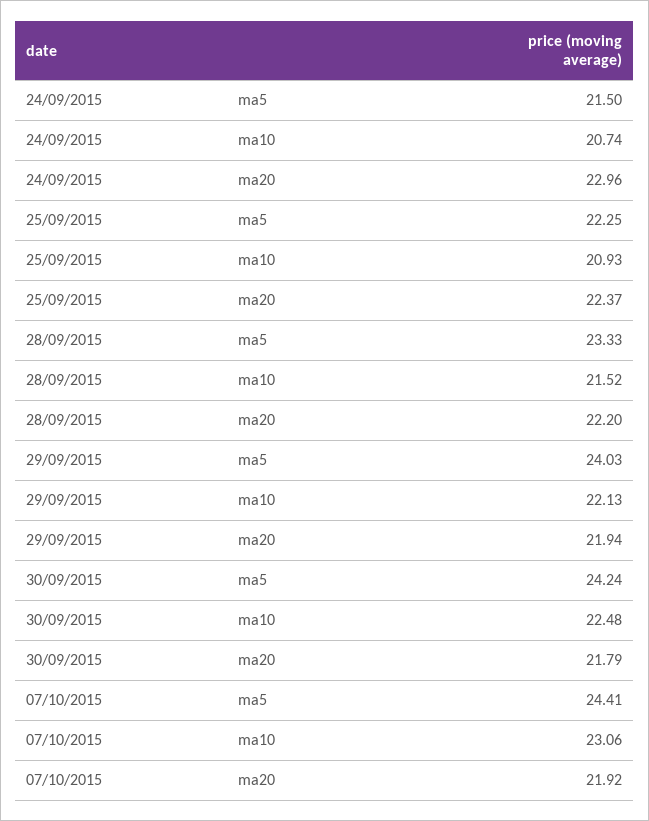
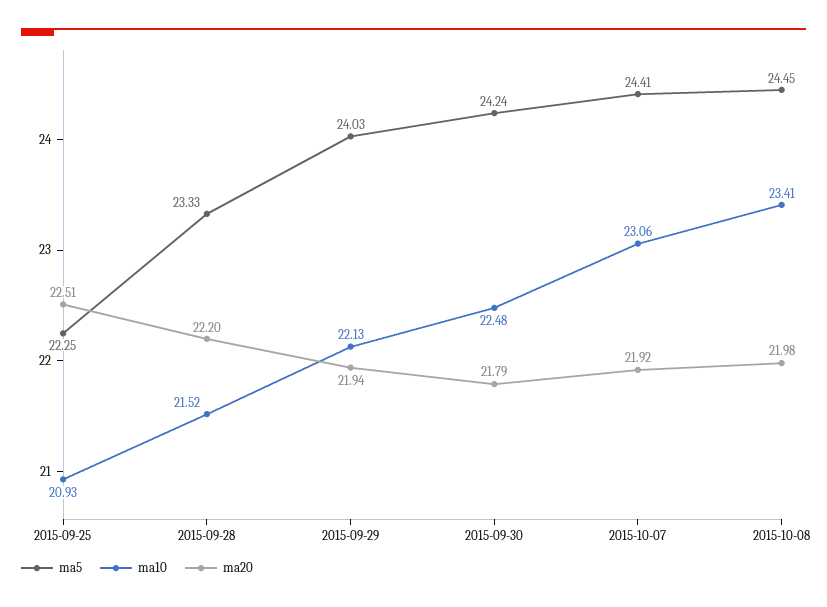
ma5, 24/09/2015: 21.5 -> none
ma10, 24/09/2015: 20.74 -> none
ma20, 24/09/2015: 22.96 -> none
ma20, 25/09/2015: 22.37 -> 22.51
ma5, 2015-10-08: none -> 24.45
ma10, 2015-10-08: none -> 23.41
ma20, 2015-10-08: none -> 21.98

